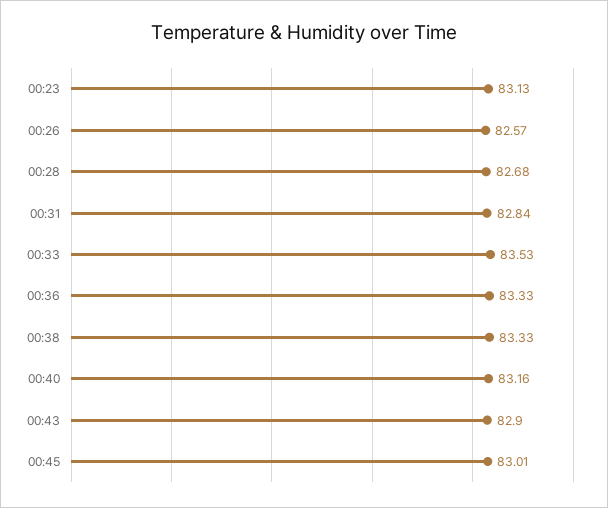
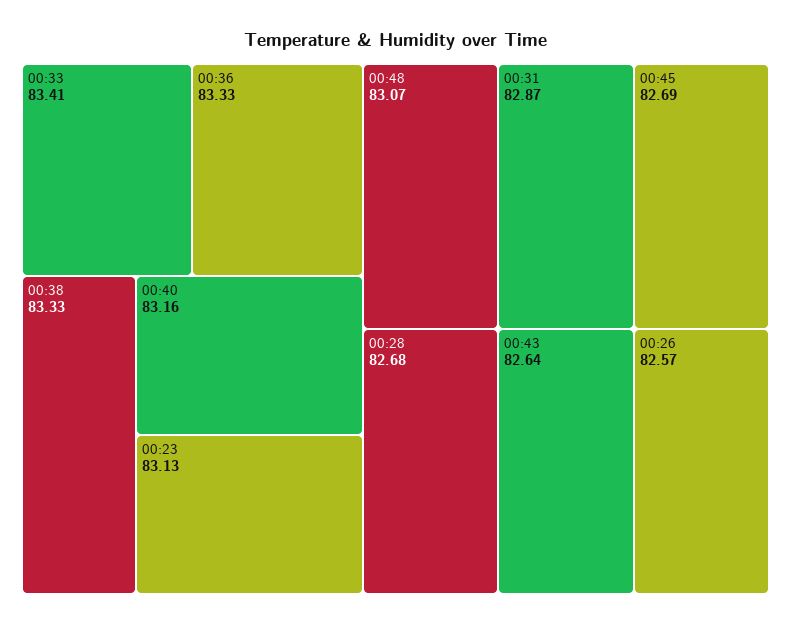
00:31: 82.84 -> 82.87
00:33: 83.53 -> 83.41
00:43: 82.9 -> 82.64
00:45: 83.01 -> 82.69
00:48: none -> 83.07

